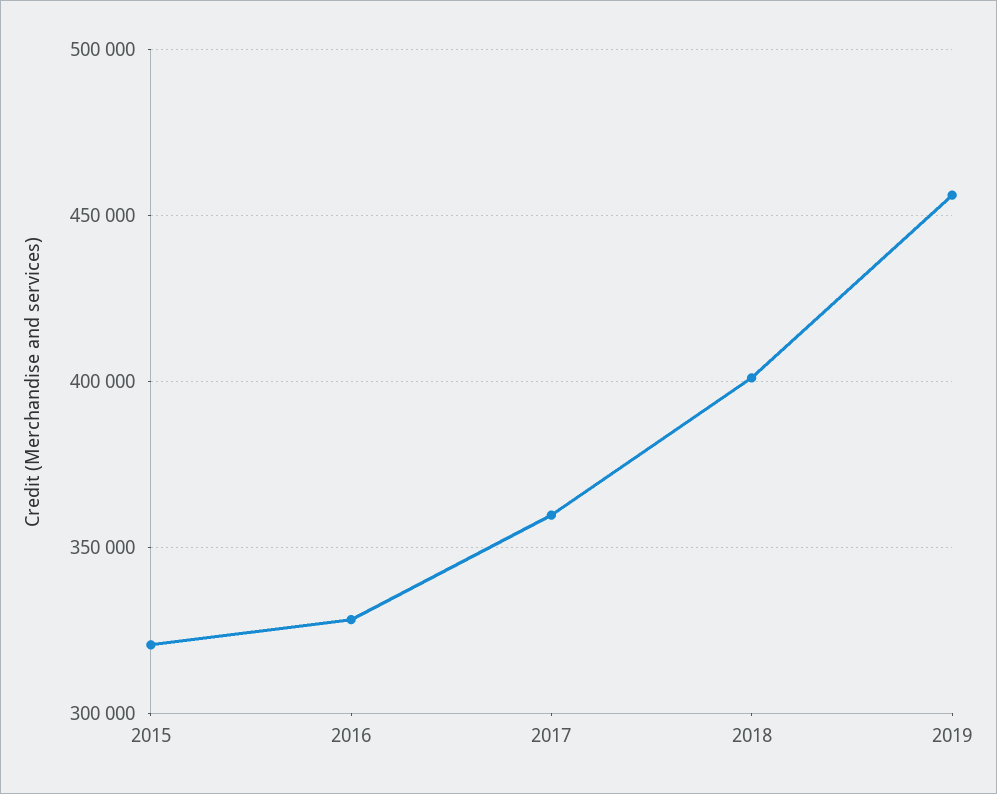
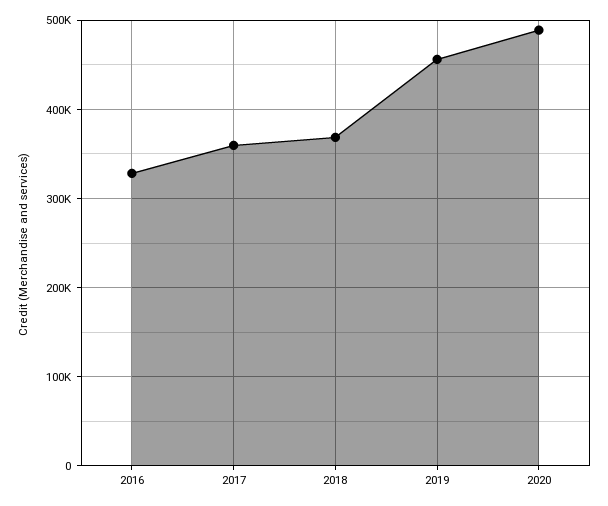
2015: 320000 -> none
2018: 400000 -> 370000
2020: none -> 490000

